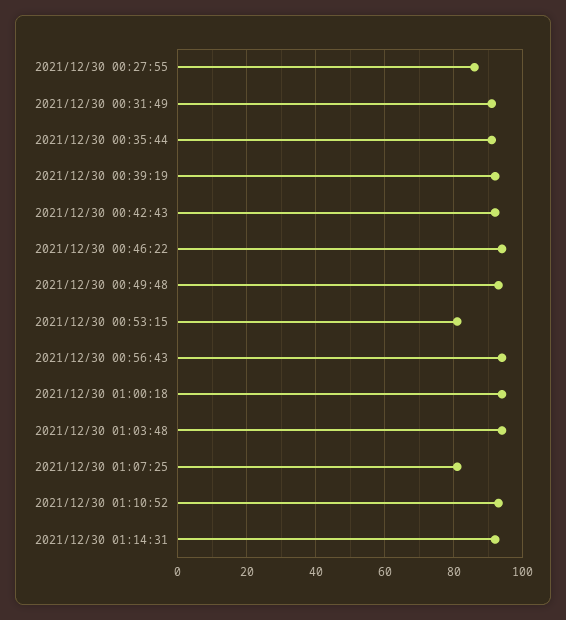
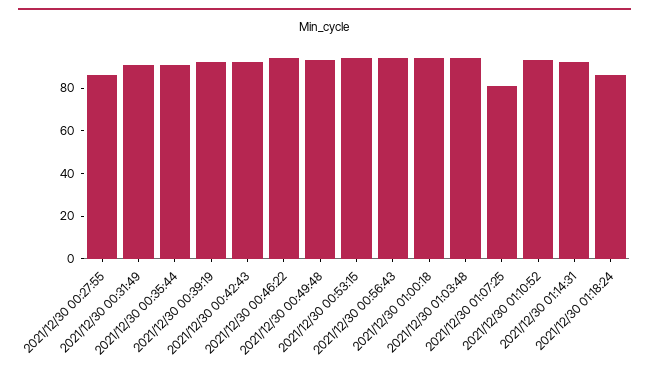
2021/12/30 00:53:15: 80 -> 95
2021/12/30 01:18:24: none -> 85

